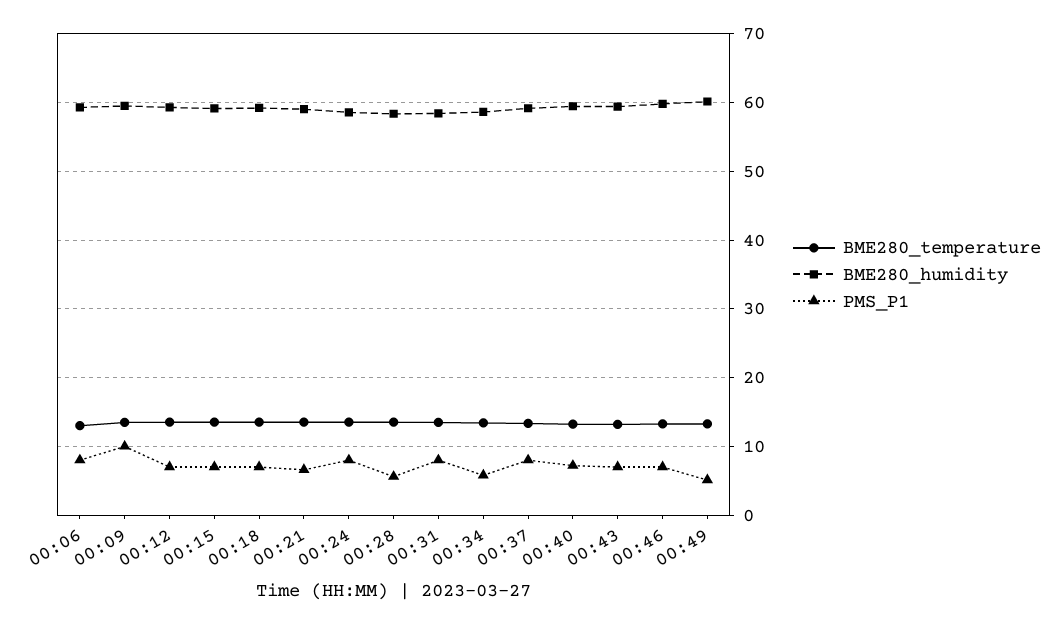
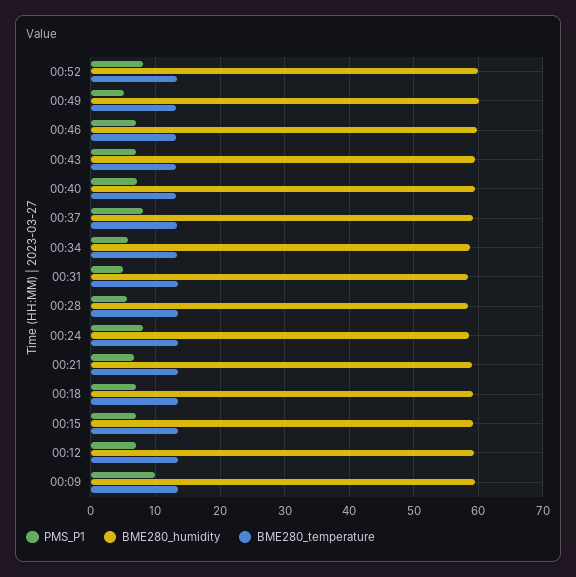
BME280_temperature, 00:06: 13 -> none
BME280_humidity, 00:06: 59 -> none
PMS_P1, 00:06: 8 -> none
PMS_P1, 00:31: 8 -> 5
PMS_P1, 00:52: none -> 8
BME280_humidity, 00:52: none -> 60
BME280_temperature, 00:52: none -> 13

